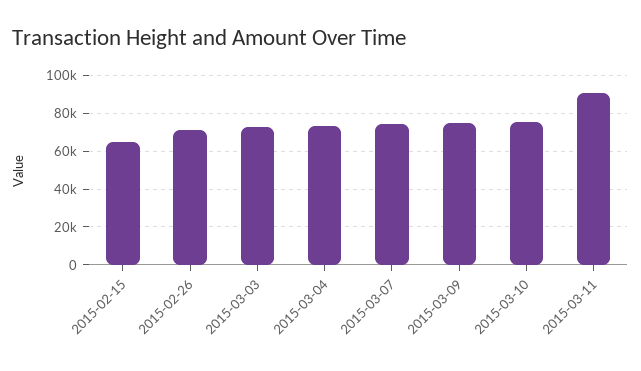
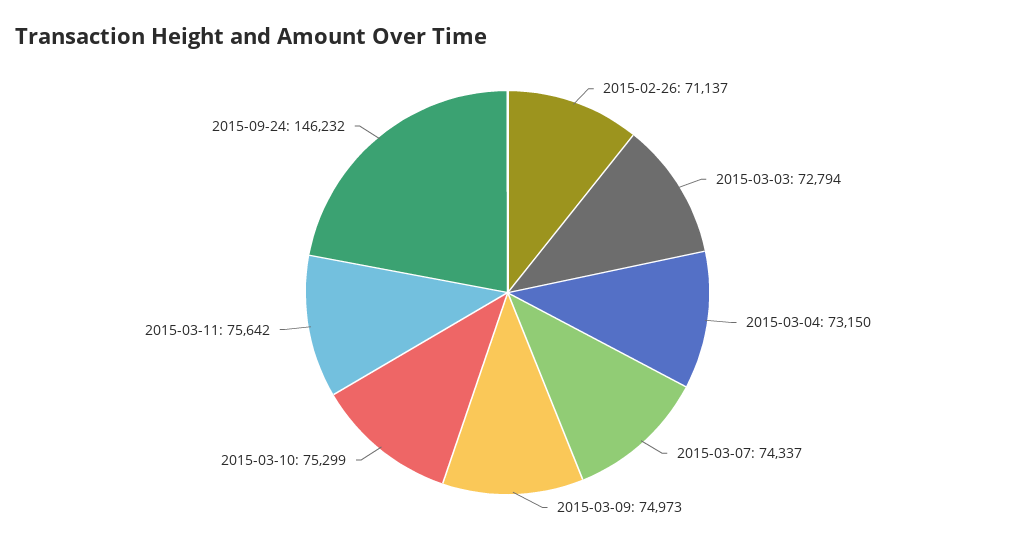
2015-02-15: 65000 -> none
2015-03-11: 90000 -> 75642
2015-09-24: none -> 146232

